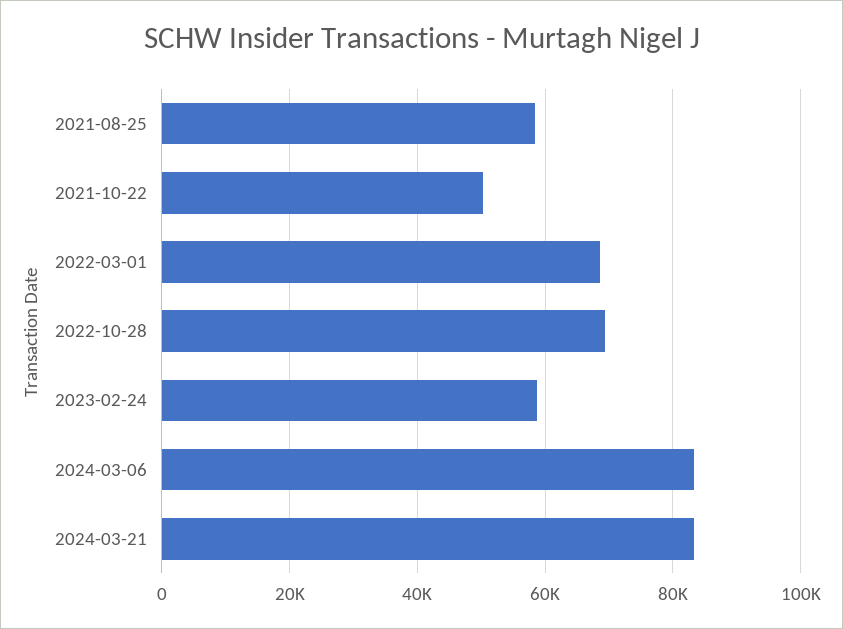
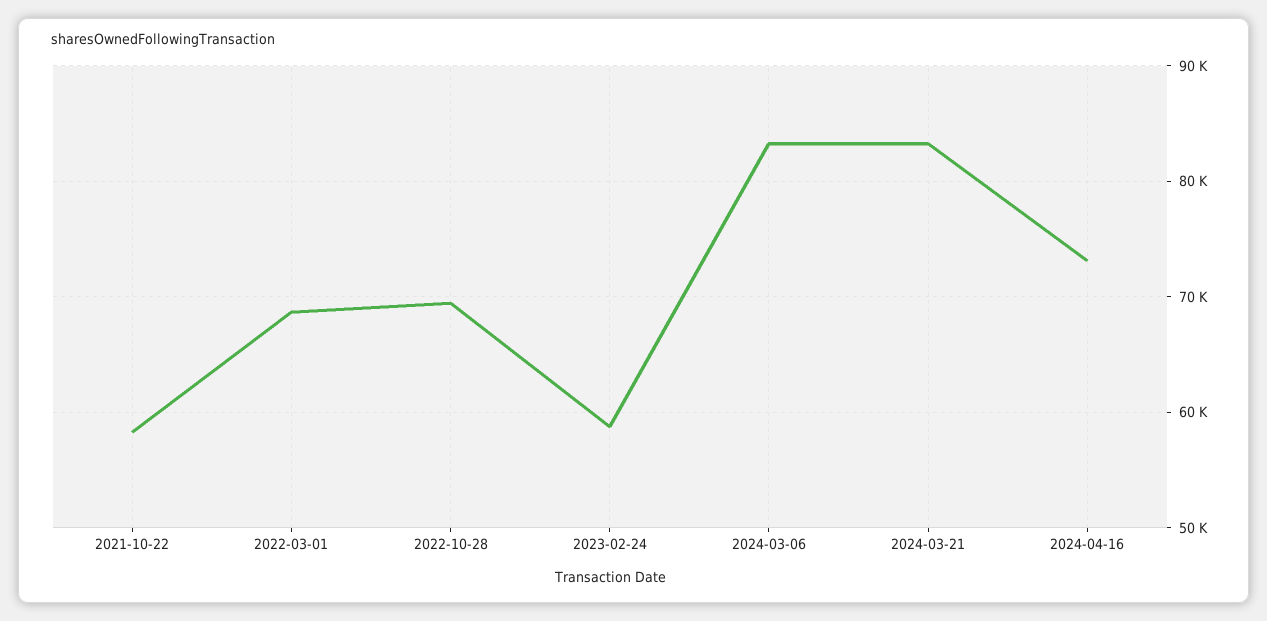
2021-08-25: 58000 -> none
2021-10-22: 50000 -> 58000
2024-04-16: none -> 73000

